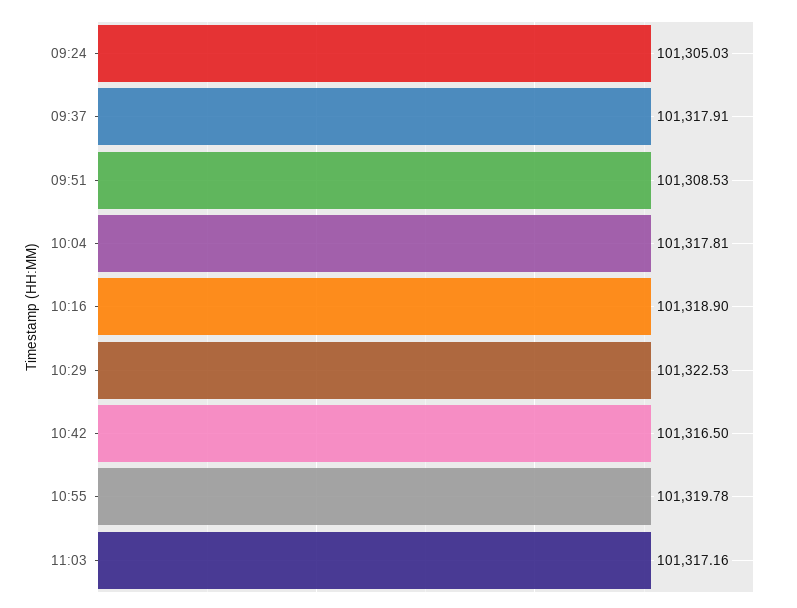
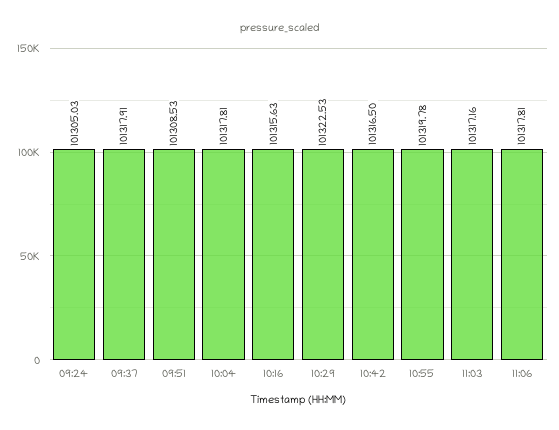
10:16: 101318.9 -> 101315.63
11:06: none -> 101317.81

